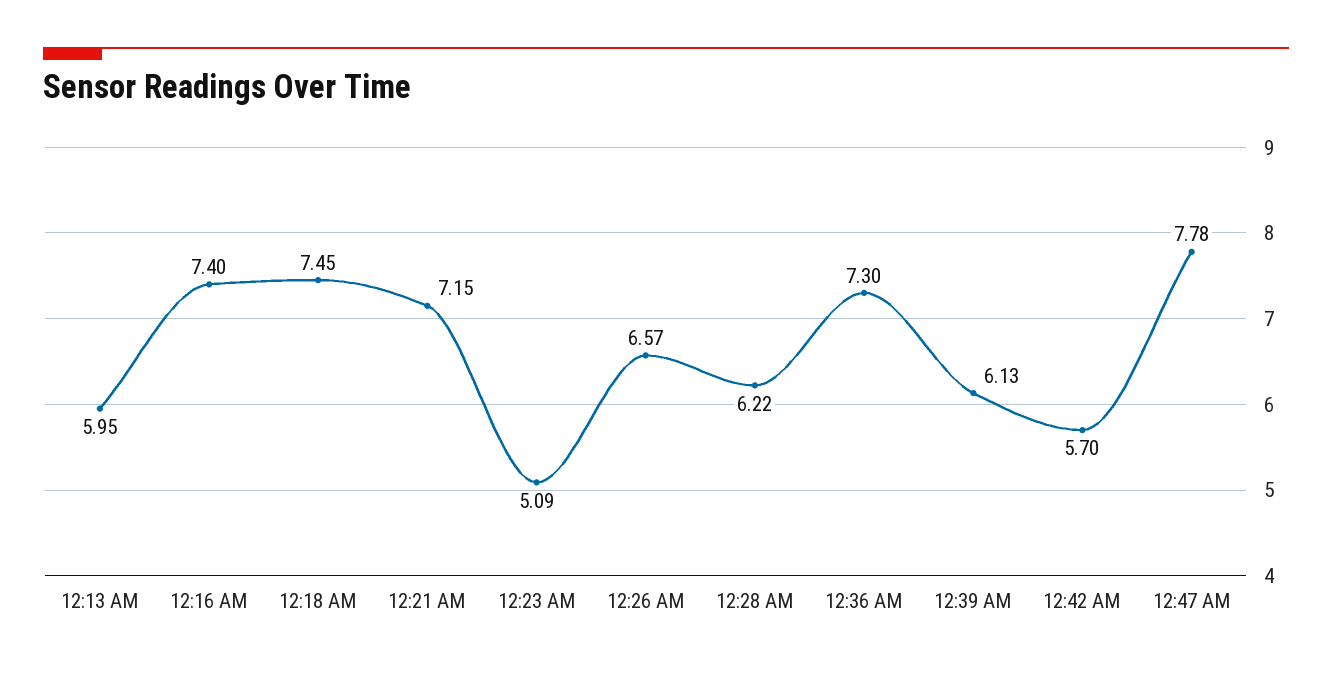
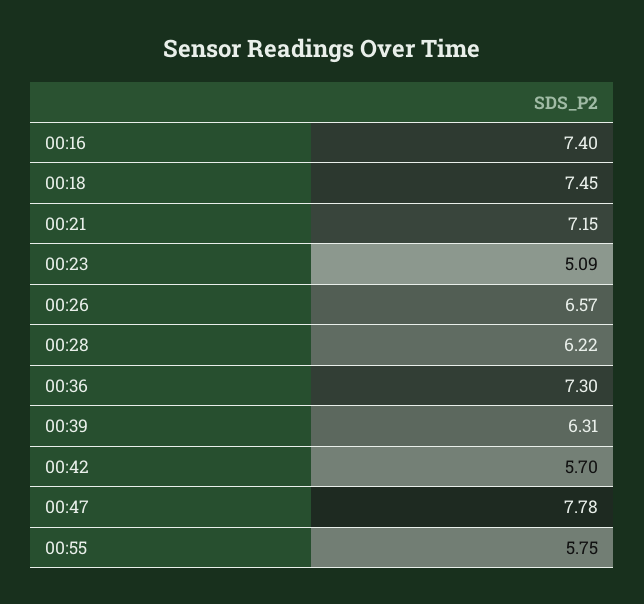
12:13 AM: 5.95 -> none
12:39 AM: 6.13 -> 6.31
00:55: none -> 5.75

